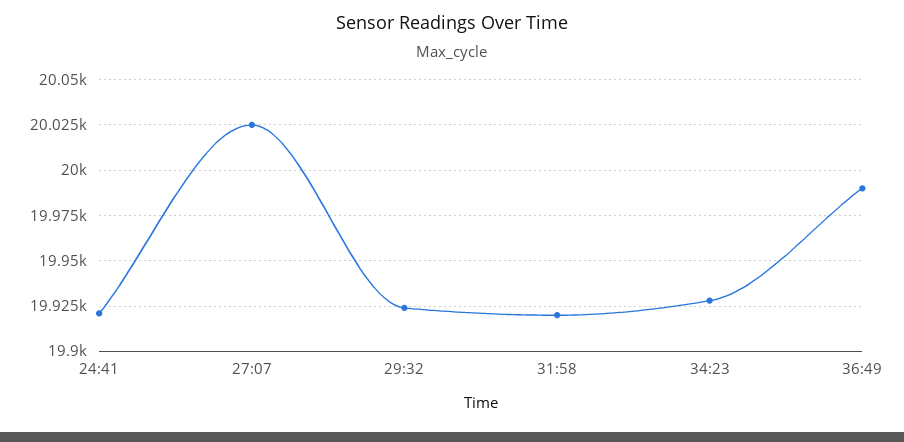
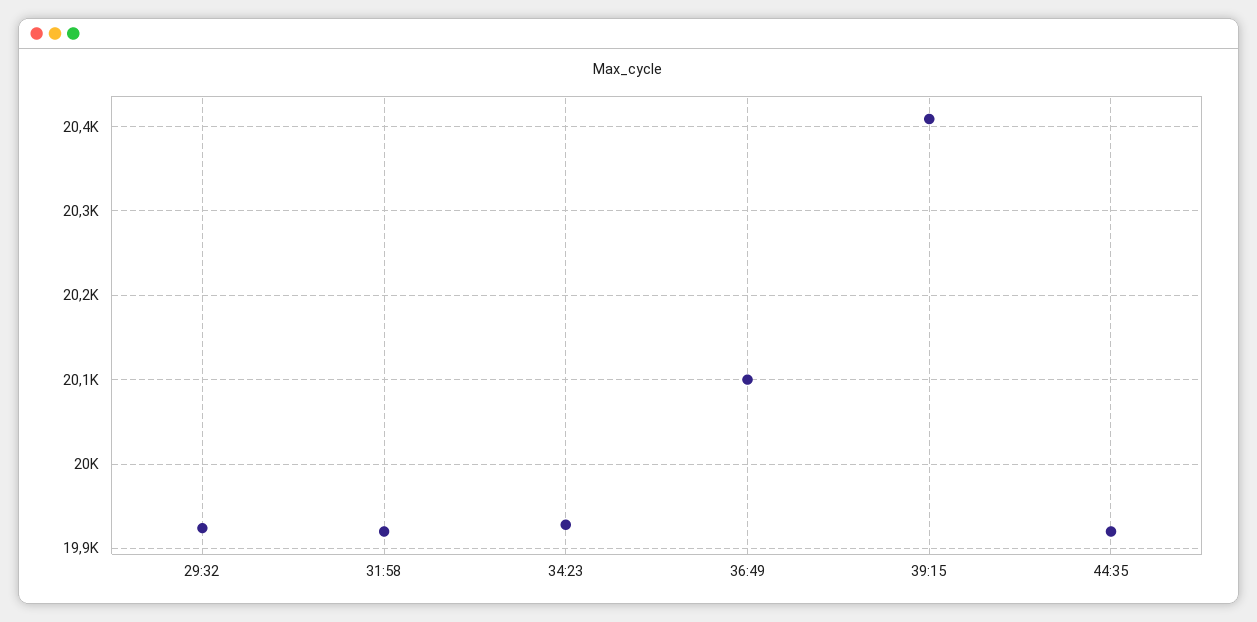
24:41: 19920 -> none
27:07: 20025 -> none
36:49: 19990 -> 20100
39:15: none -> 20410
44:35: none -> 19920

